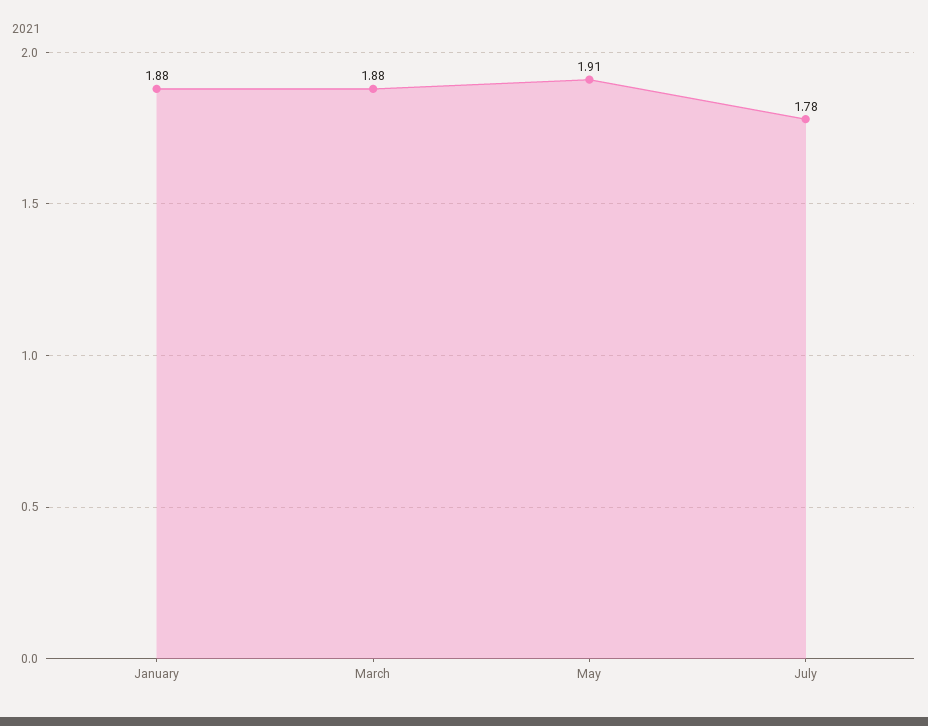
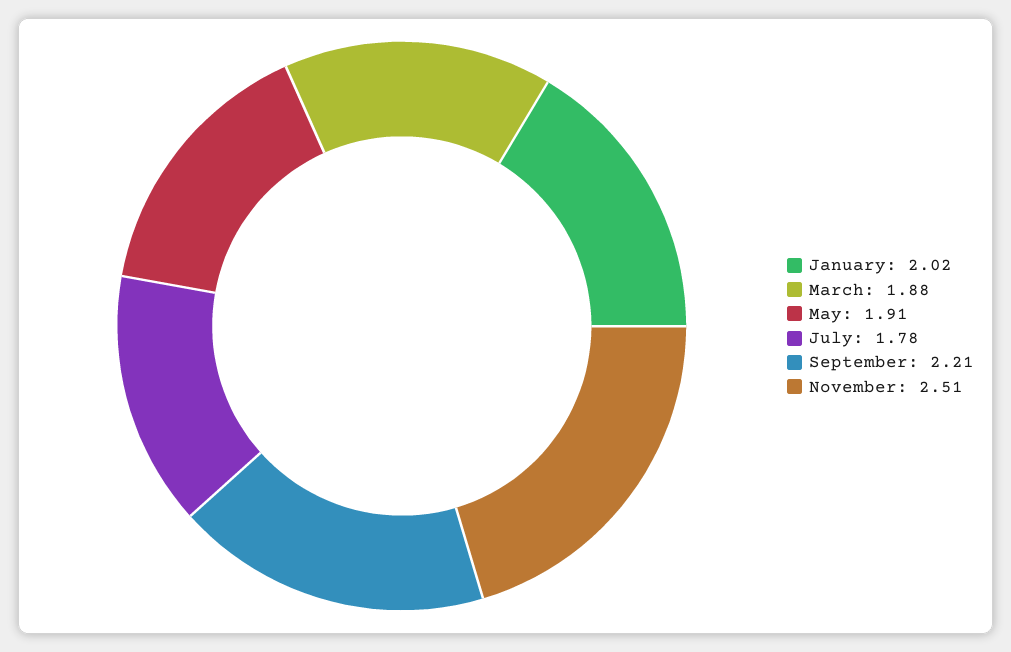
January: 1.88 -> 2.02
September: none -> 2.21
November: none -> 2.51

